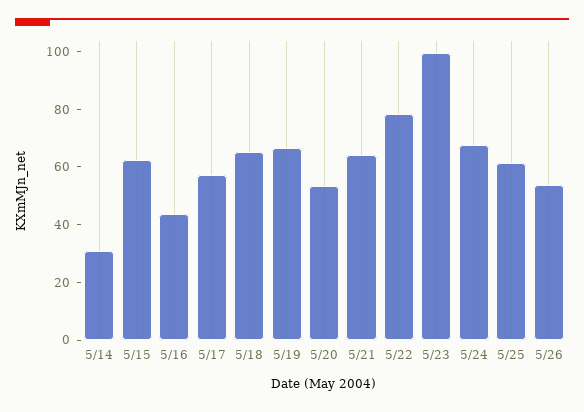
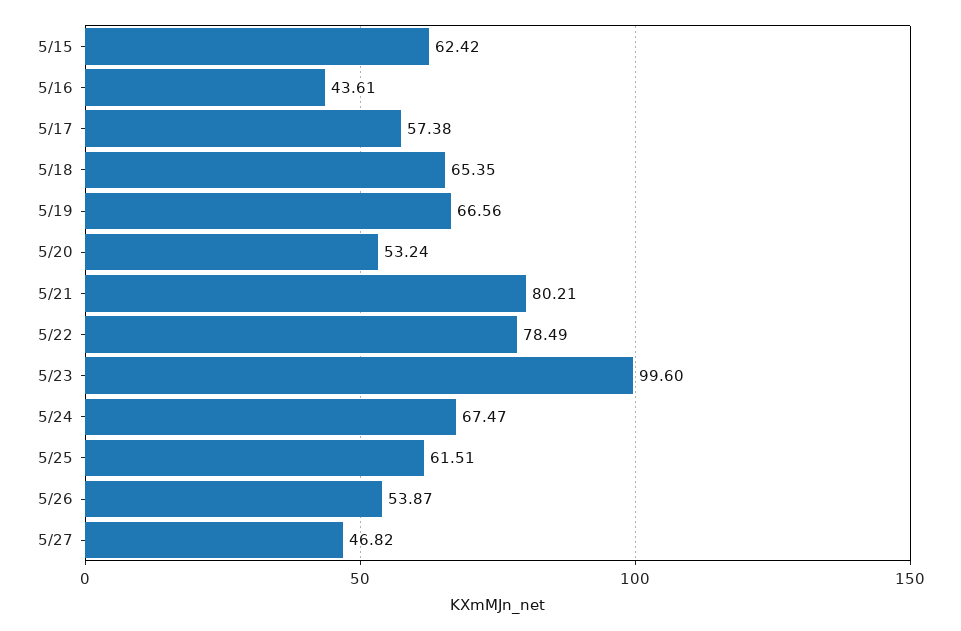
5/14: 30 -> none
5/21: 65 -> 80.21
5/27: none -> 46.82

